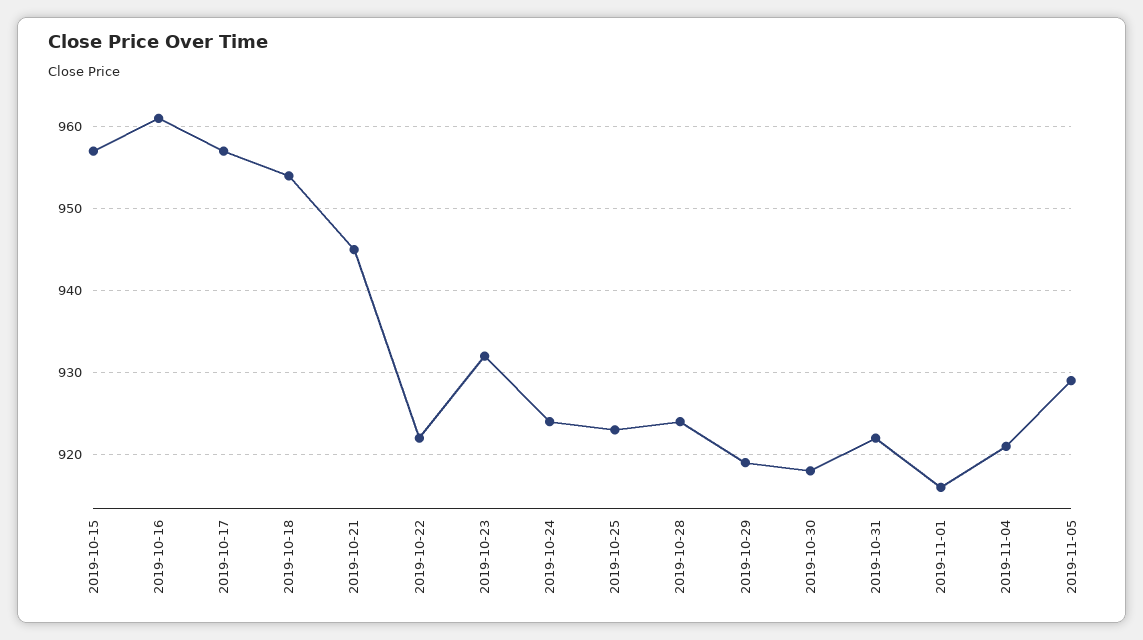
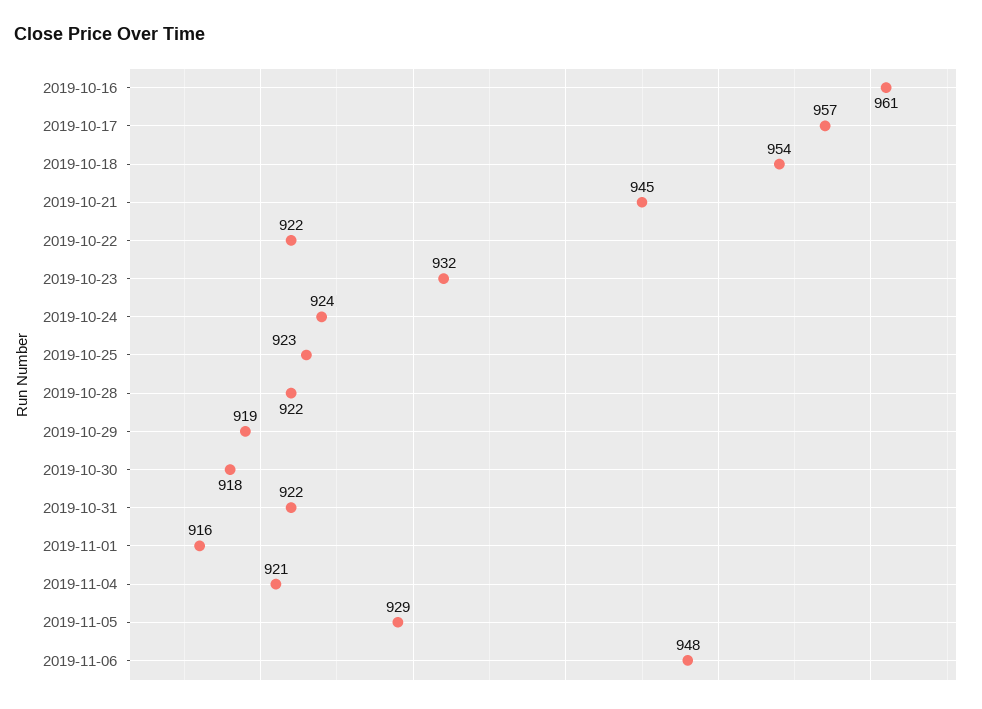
2019-10-15: 957 -> none
2019-10-28: 924 -> 922
2019-11-06: none -> 948

